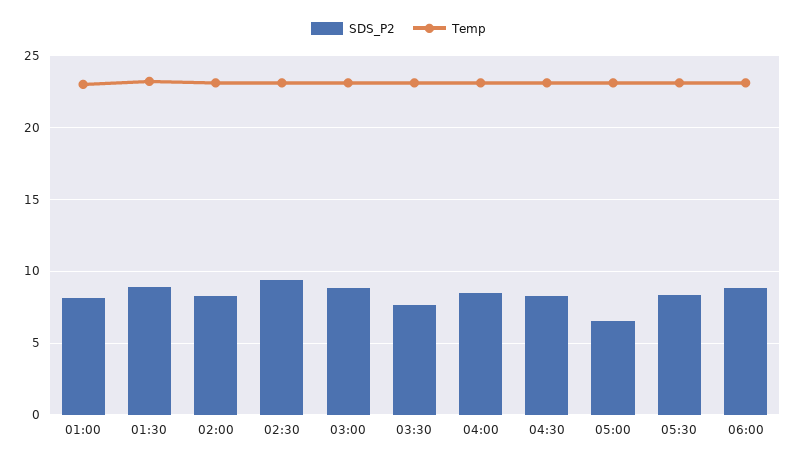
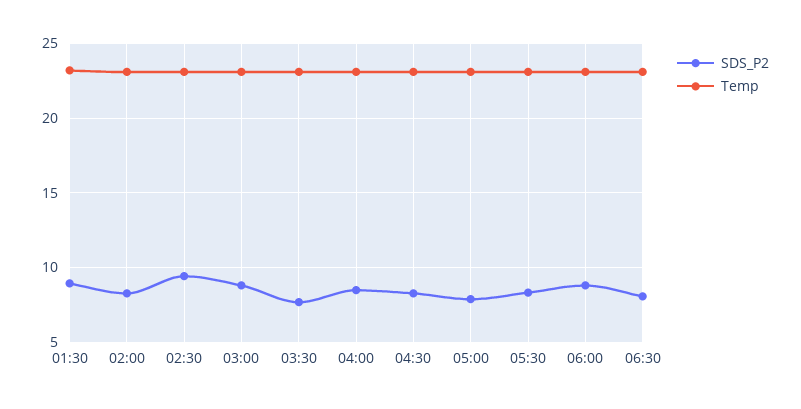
SDS_P2, 01:00: 8 -> none
Temp, 01:00: 23 -> none
SDS_P2, 05:00: 6.5 -> 8
SDS_P2, 06:30: none -> 8
Temp, 06:30: none -> 23

